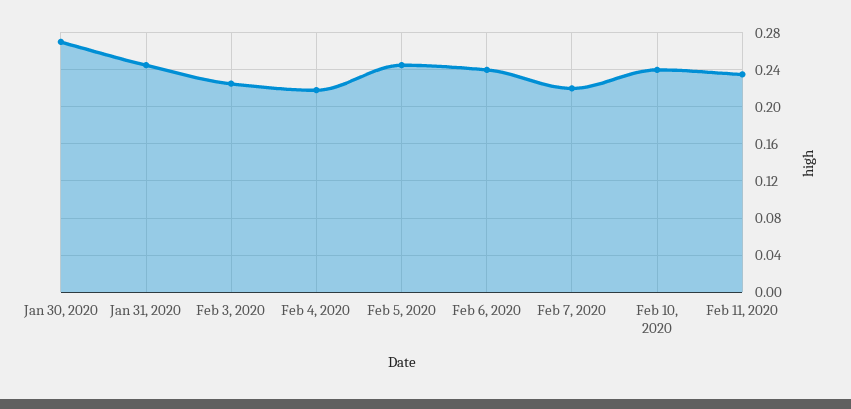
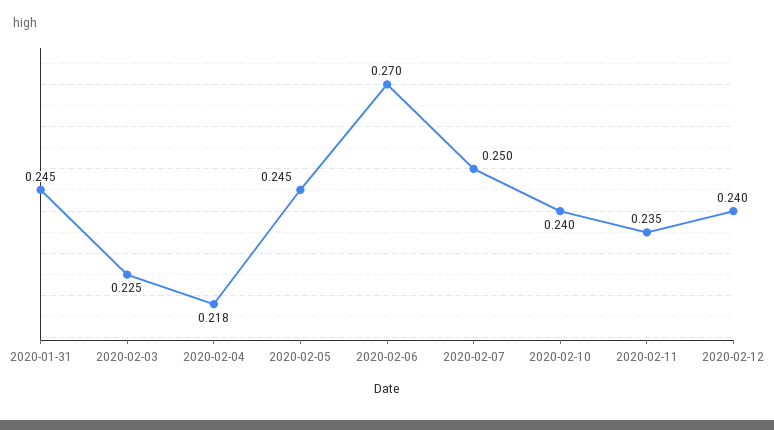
Jan 30, 2020: 0.27 -> none
Feb 6, 2020: 0.24 -> 0.27
Feb 7, 2020: 0.22 -> 0.25
2020-02-12: none -> 0.24

